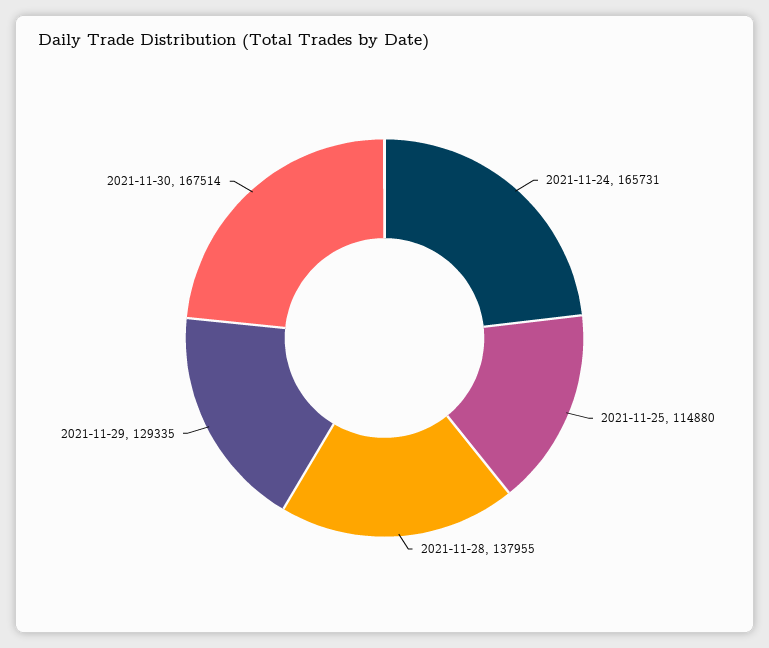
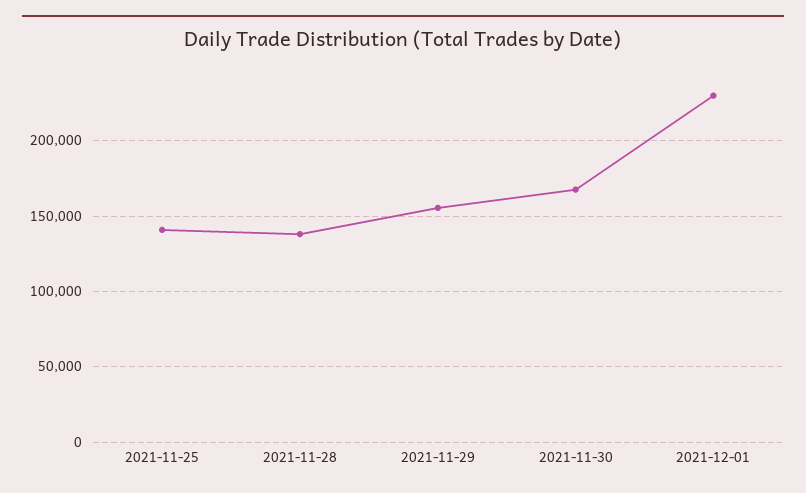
2021-11-24: 165731 -> none
2021-11-25: 114880 -> 140000
2021-11-29: 129335 -> 155000
2021-12-01: none -> 230000

